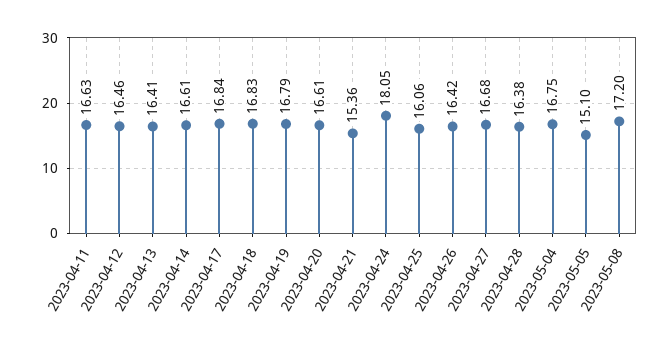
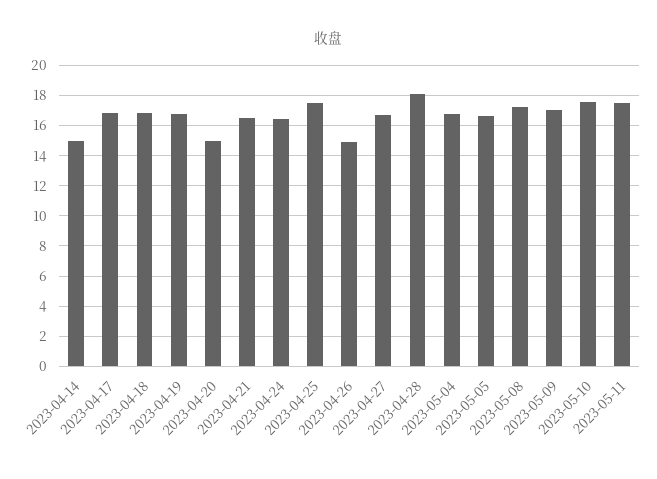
2023-04-11: 16.63 -> none
2023-04-12: 16.46 -> none
2023-04-13: 16.41 -> none
2023-04-14: 16.61 -> 15
2023-04-20: 16.61 -> 15
2023-04-21: 15.36 -> 16.5
2023-04-24: 18.05 -> 16.5
2023-04-25: 16.06 -> 17.5
2023-04-26: 16.42 -> 15
2023-04-28: 16.38 -> 18
2023-05-05: 15.1 -> 16.5
2023-05-09: none -> 17
2023-05-10: none -> 17.5
2023-05-11: none -> 17.5

